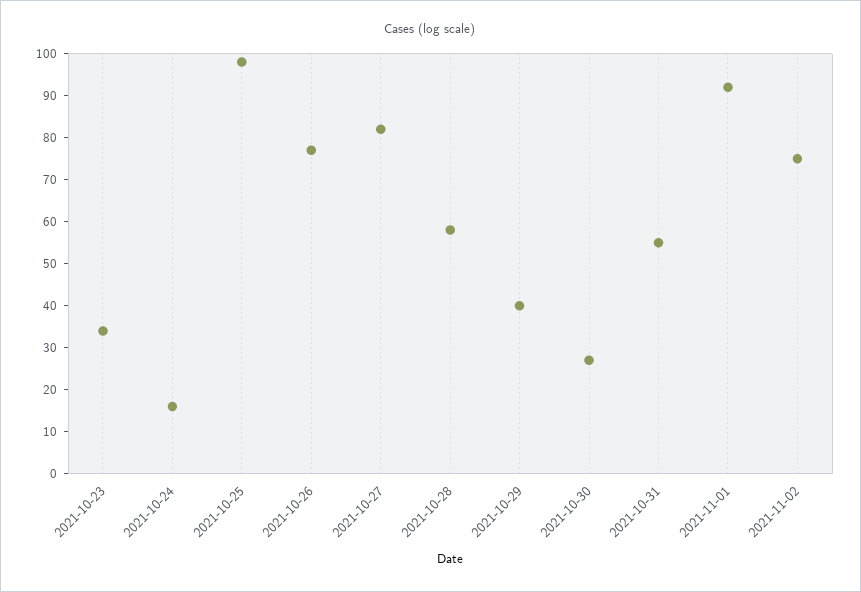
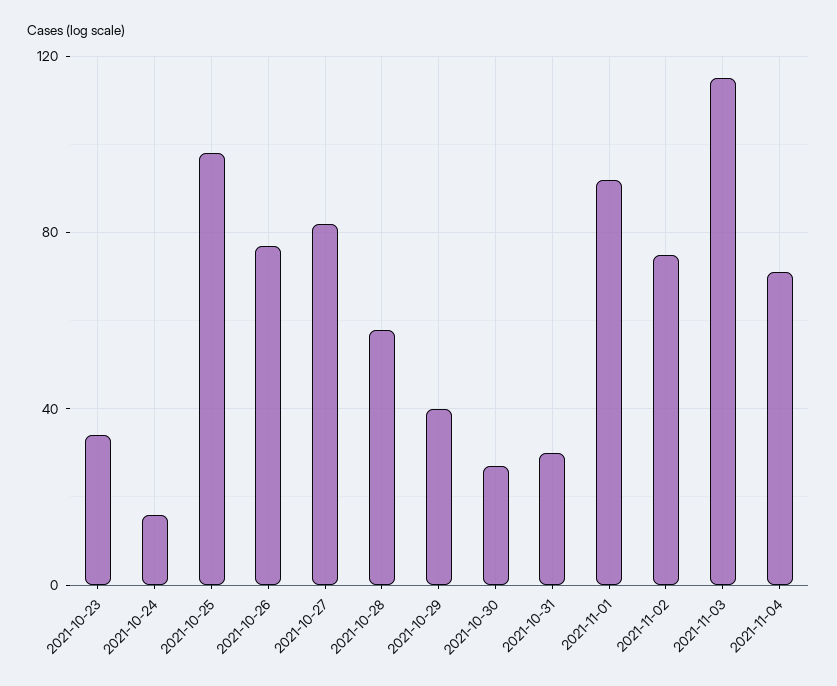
2021-10-31: 55 -> 30
2021-11-03: none -> 115
2021-11-04: none -> 70

